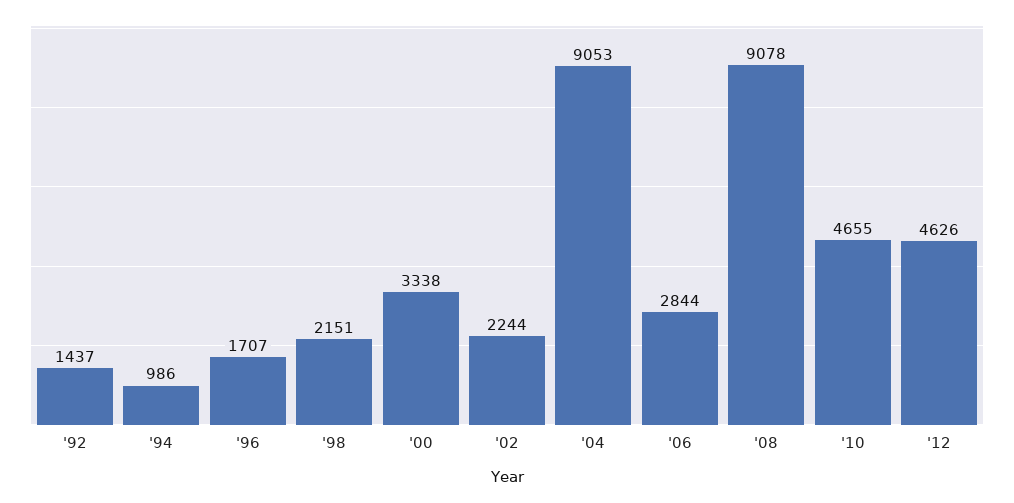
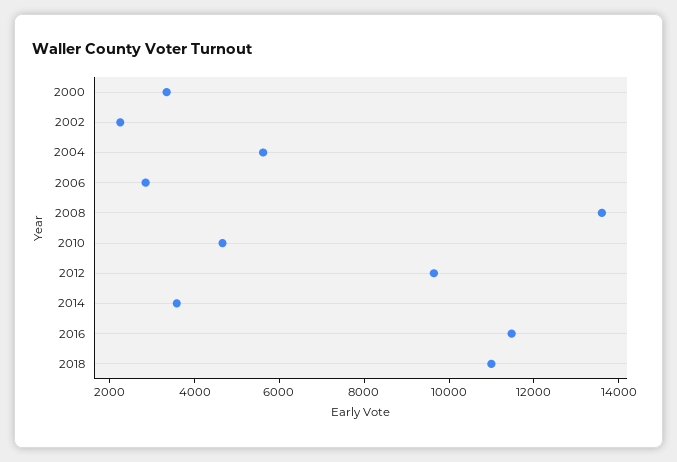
'92: 1437 -> none
'94: 986 -> none
'96: 1707 -> none
'98: 2151 -> none
'04: 9053 -> 5500
'08: 9078 -> 13500
'12: 4626 -> 9500
2014: none -> 3500
2016: none -> 11500
2018: none -> 11000

